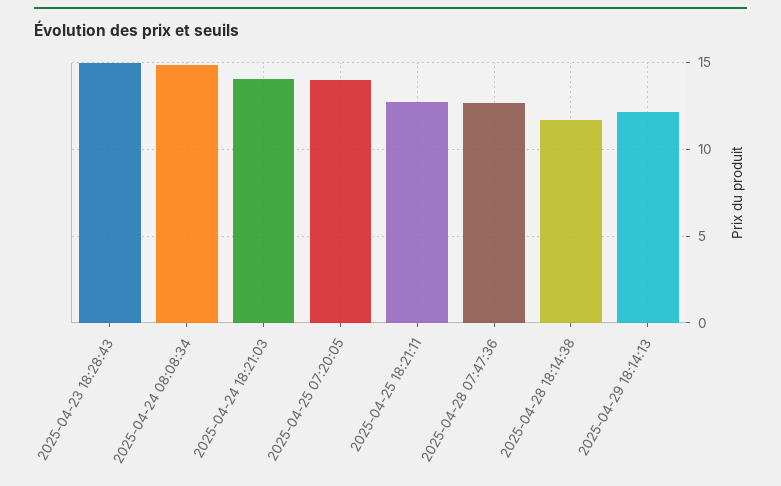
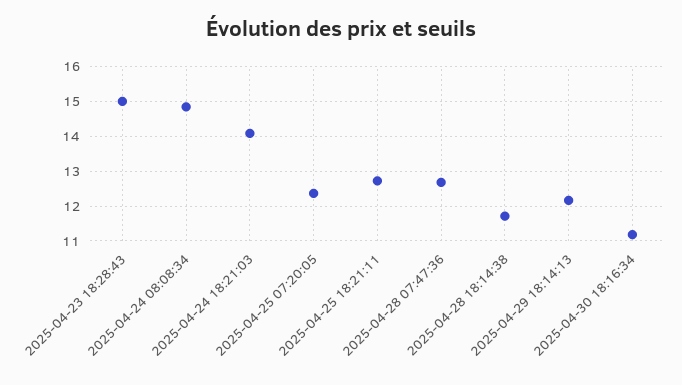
2025-04-25 07:20:05: 14 -> 12.4
2025-04-30 18:16:34: none -> 11.2

